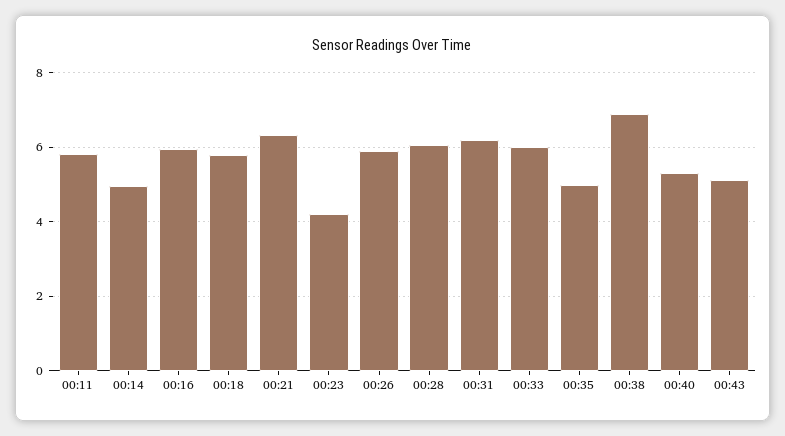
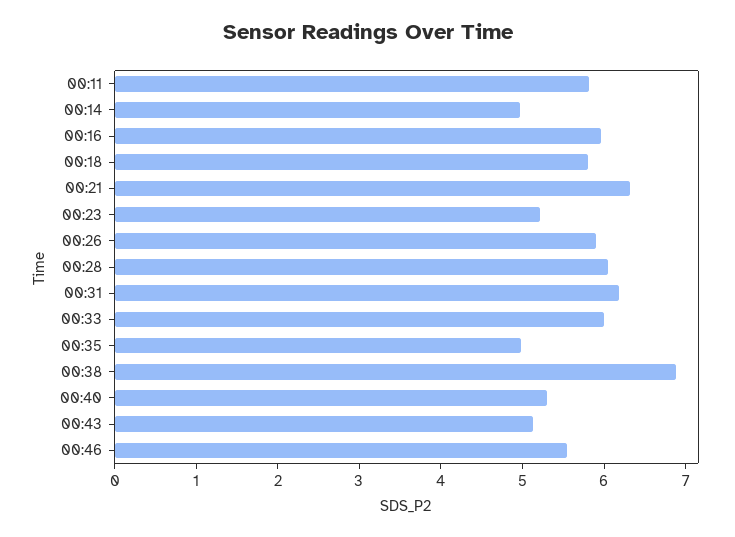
00:23: 4.2 -> 5.2
00:46: none -> 5.6

